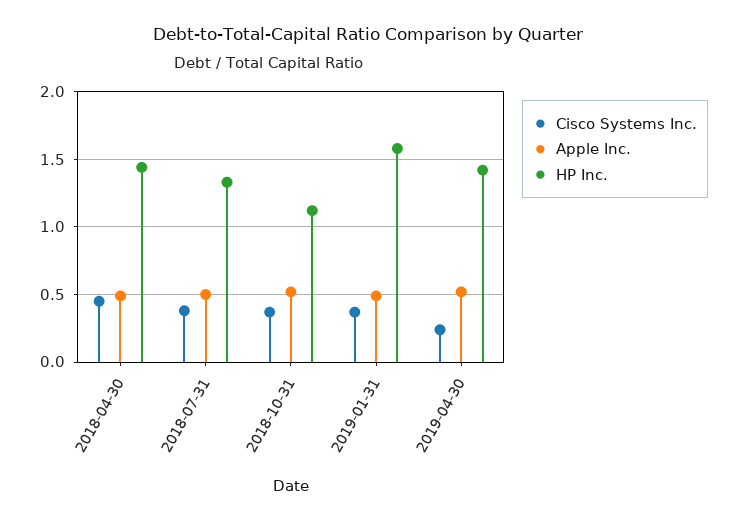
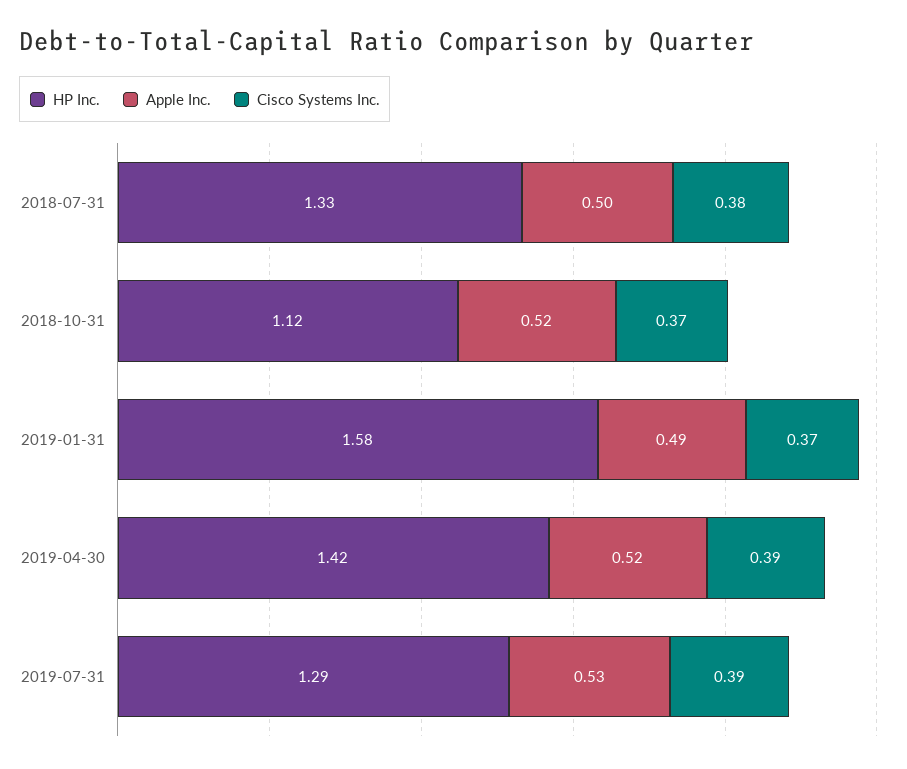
Cisco Systems Inc., 2018-04-30: 0.45 -> none
Apple Inc., 2018-04-30: 0.5 -> none
HP Inc., 2018-04-30: 1.45 -> none
Cisco Systems Inc., 2019-04-30: 0.25 -> 0.39
HP Inc., 2019-07-31: none -> 1.29
Apple Inc., 2019-07-31: none -> 0.53
Cisco Systems Inc., 2019-07-31: none -> 0.39

